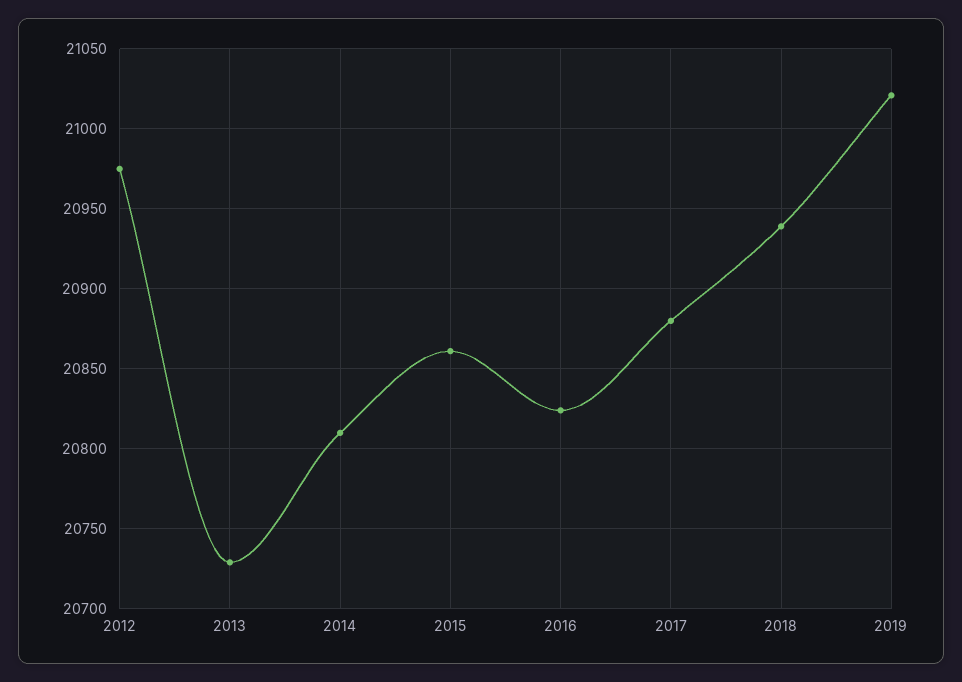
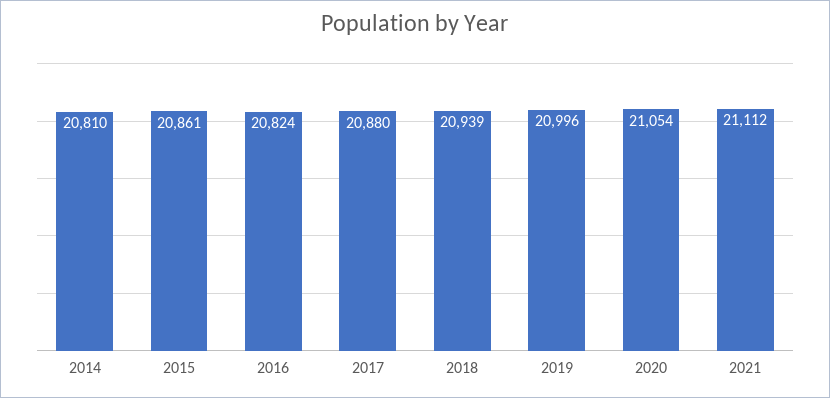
2012: 20975 -> none
2013: 20730 -> none
2019: 21020 -> 20996
2020: none -> 21054
2021: none -> 21112

